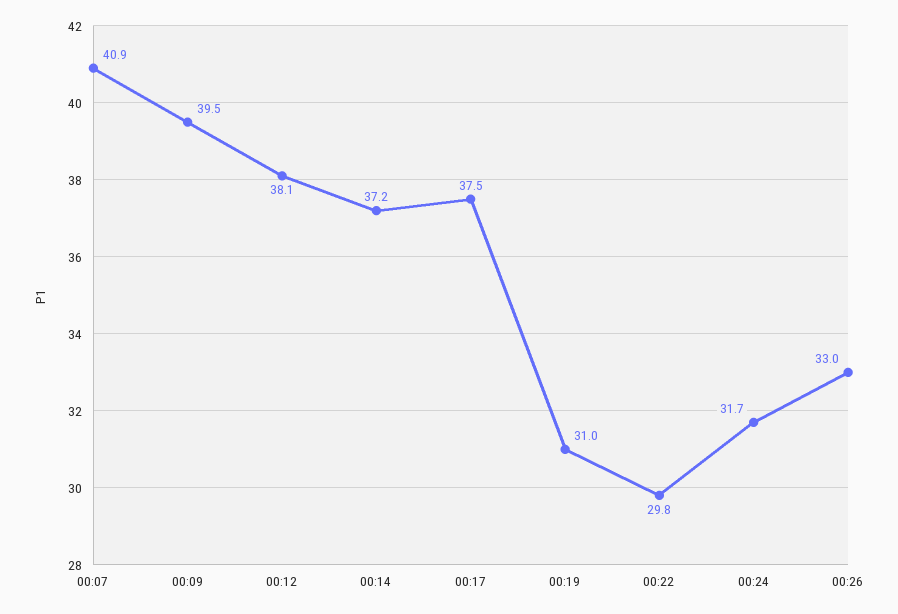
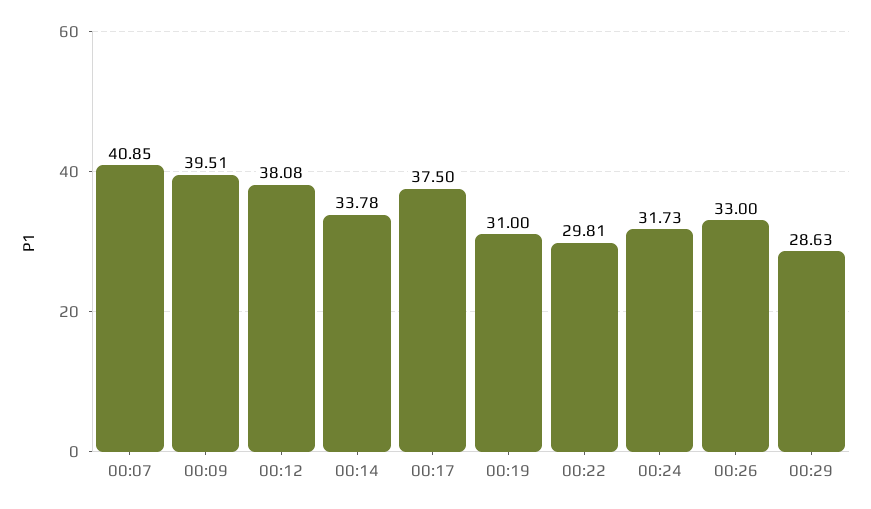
00:14: 37.2 -> 33.78
00:29: none -> 28.63

